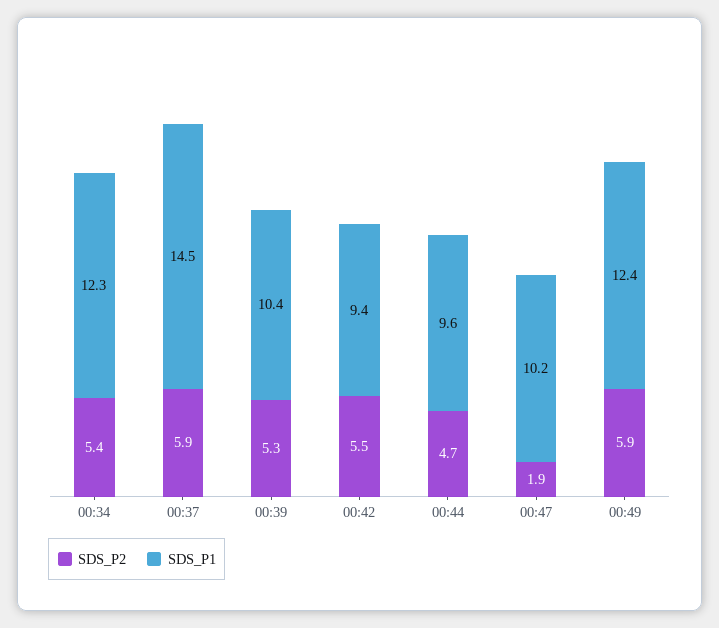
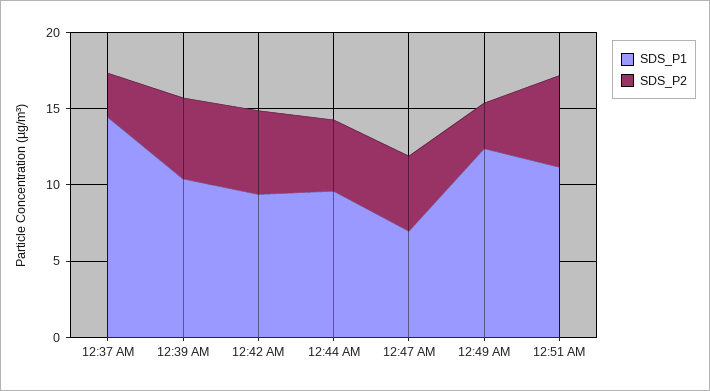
SDS_P2, 00:34: 5.4 -> none
SDS_P1, 00:34: 12.3 -> none
SDS_P2, 00:37: 5.9 -> 3
SDS_P2, 00:47: 1.9 -> 5
SDS_P1, 00:47: 10.2 -> 7
SDS_P2, 00:49: 5.9 -> 3
SDS_P1, 12:51 AM: none -> 11
SDS_P2, 12:51 AM: none -> 6

